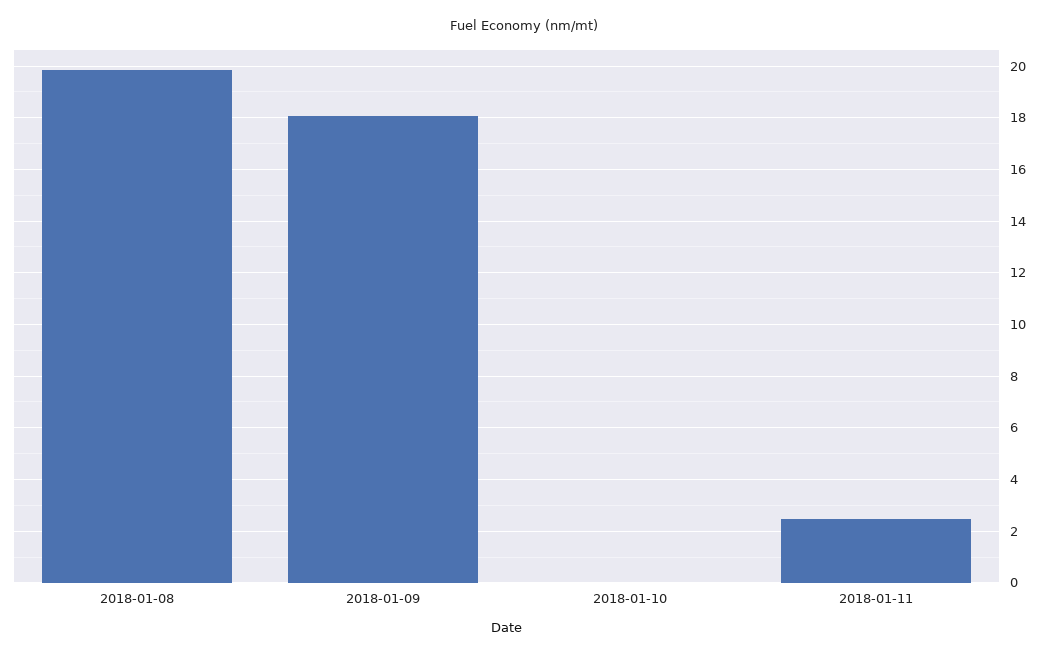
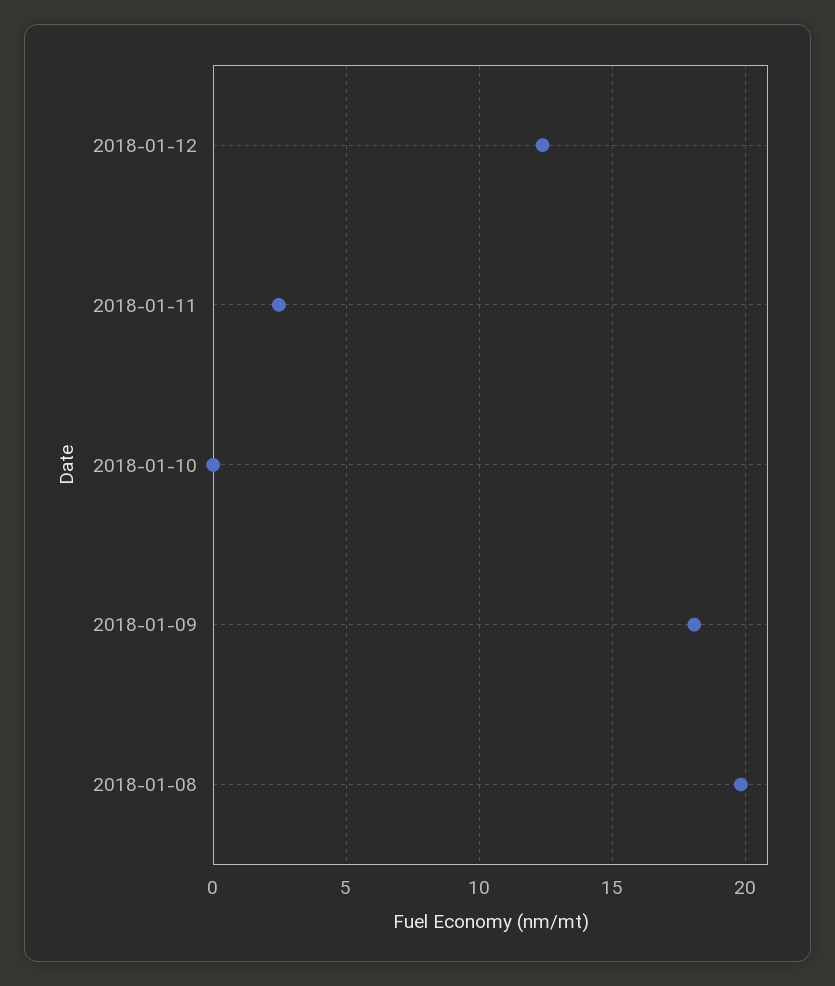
2018-01-12: none -> 12.5

